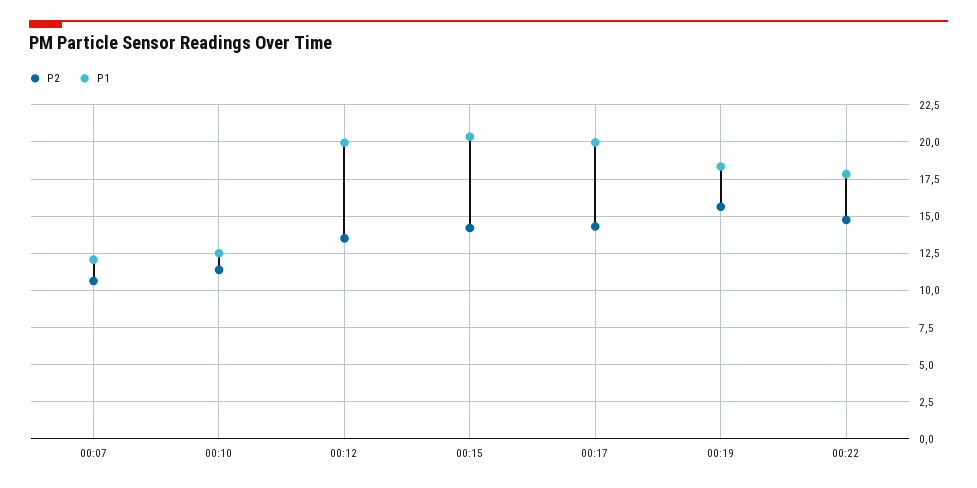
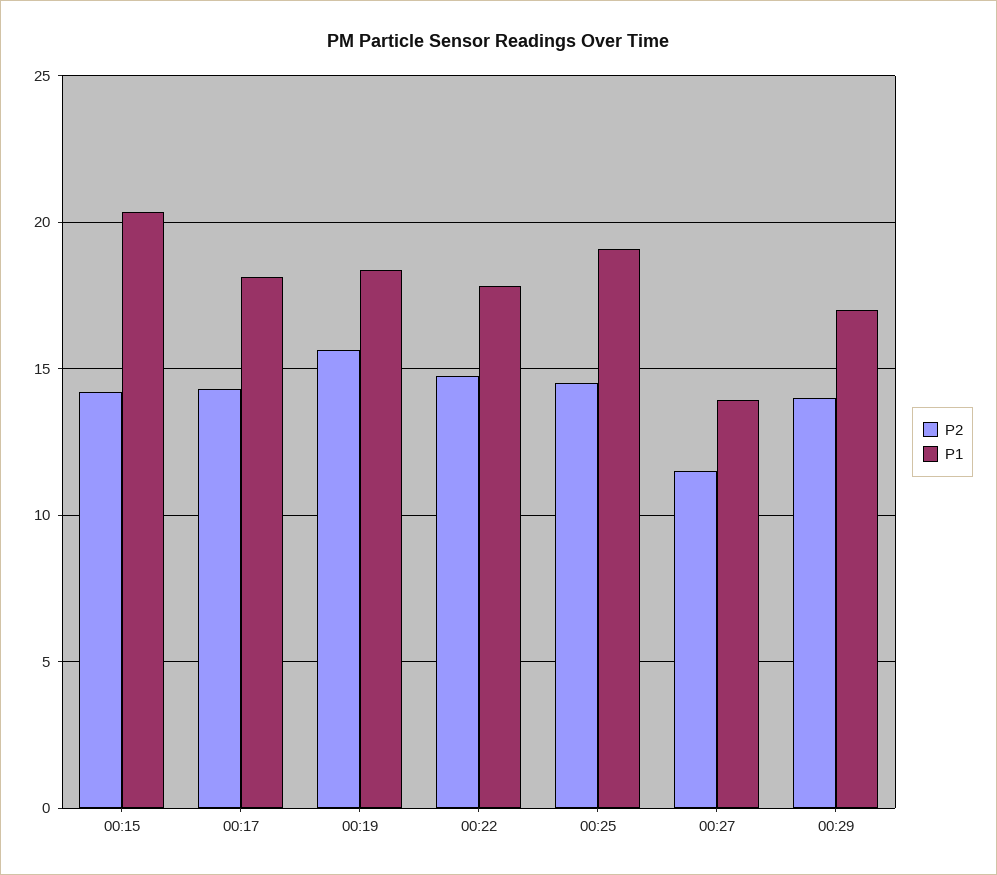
P2, 00:07: 10.5 -> none
P1, 00:07: 12 -> none
P2, 00:10: 11.5 -> none
P1, 00:10: 12.5 -> none
P2, 00:12: 13.5 -> none
P1, 00:12: 20 -> none
P1, 00:17: 20 -> 18
P2, 00:25: none -> 14.5
P1, 00:25: none -> 19
P2, 00:27: none -> 11.5
P1, 00:27: none -> 14
P2, 00:29: none -> 14
P1, 00:29: none -> 17

